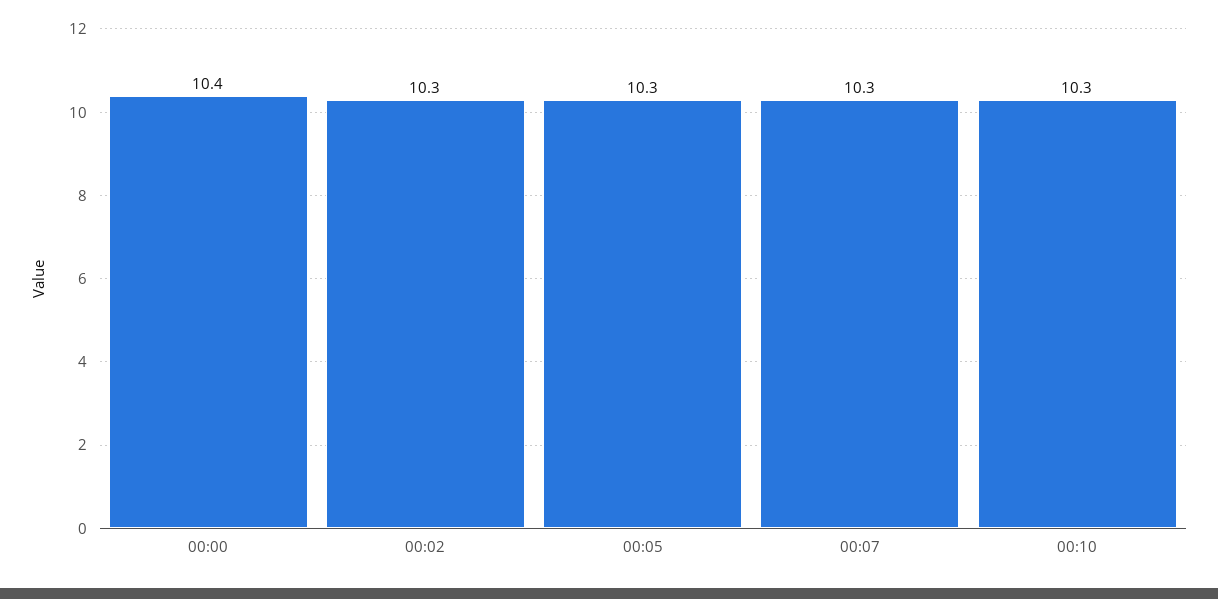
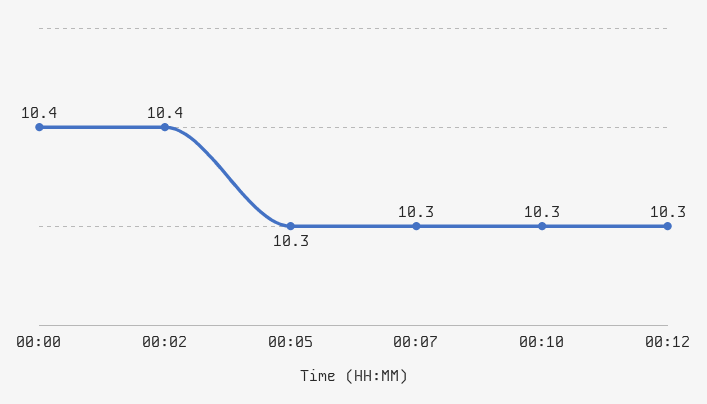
00:02: 10.3 -> 10.4
00:12: none -> 10.3

